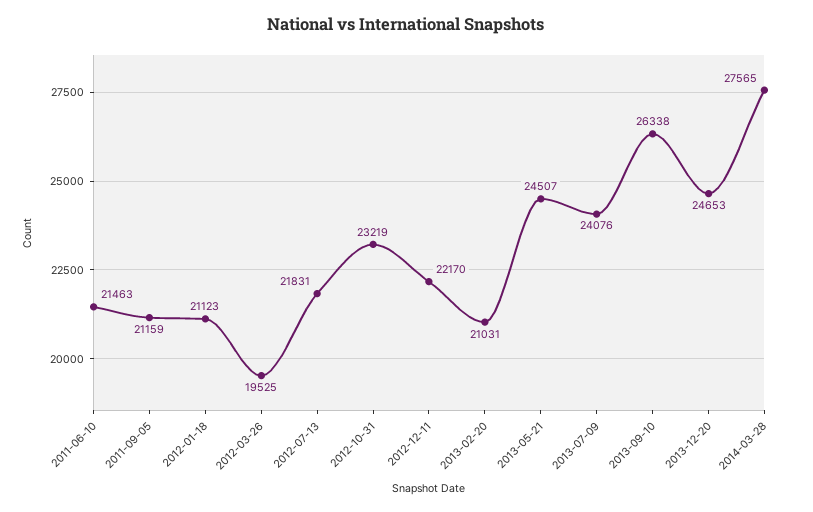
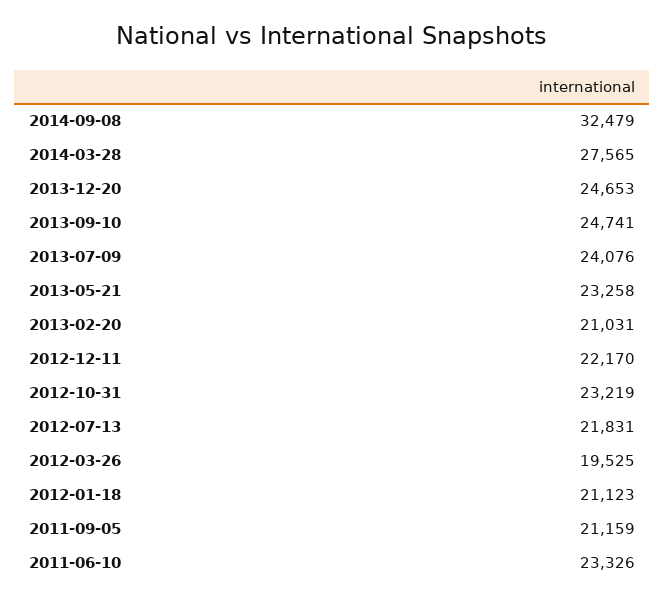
2011-06-10: 21463 -> 23326
2013-05-21: 24507 -> 23258
2013-09-10: 26338 -> 24741
2014-09-08: none -> 32479

